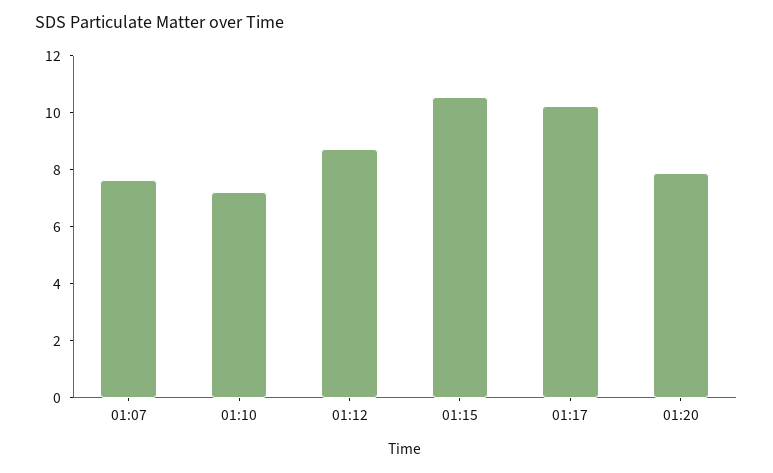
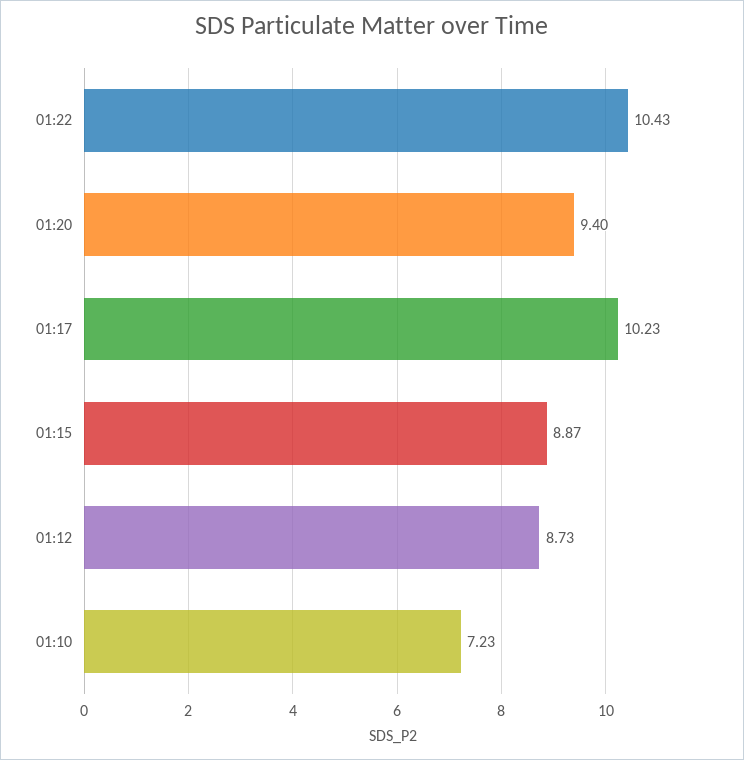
01:07: 7.5 -> none
01:15: 10.5 -> 8.87
01:20: 8 -> 9.4
01:22: none -> 10.43

